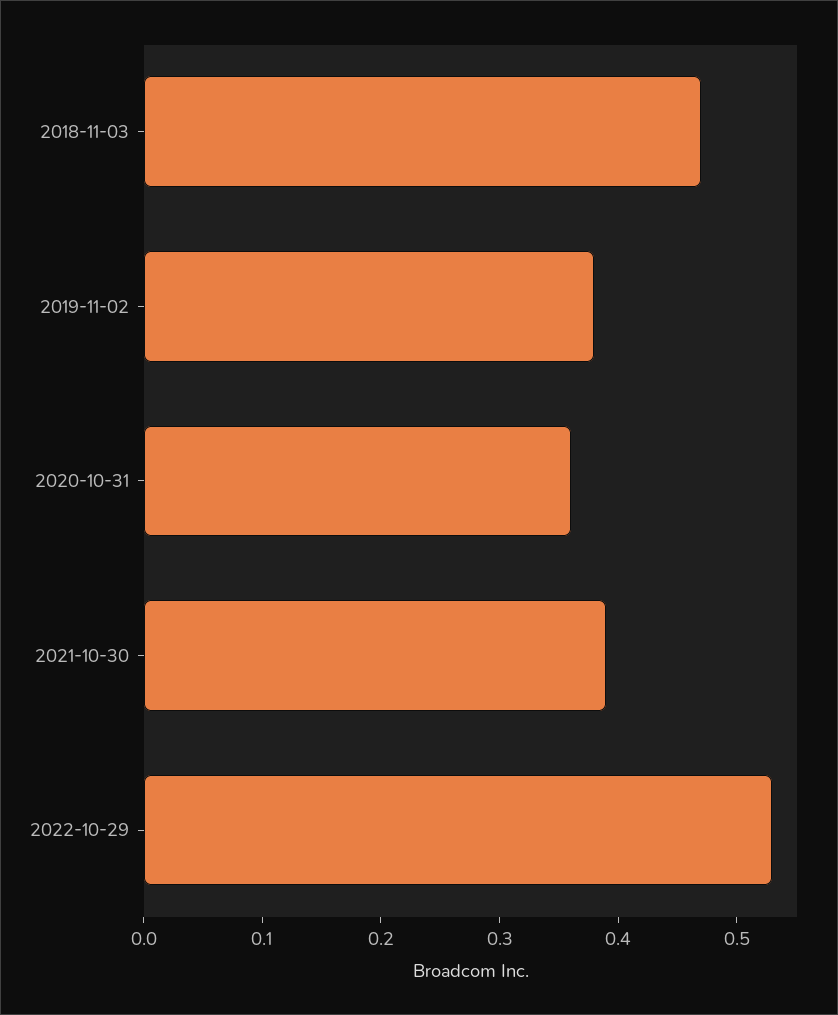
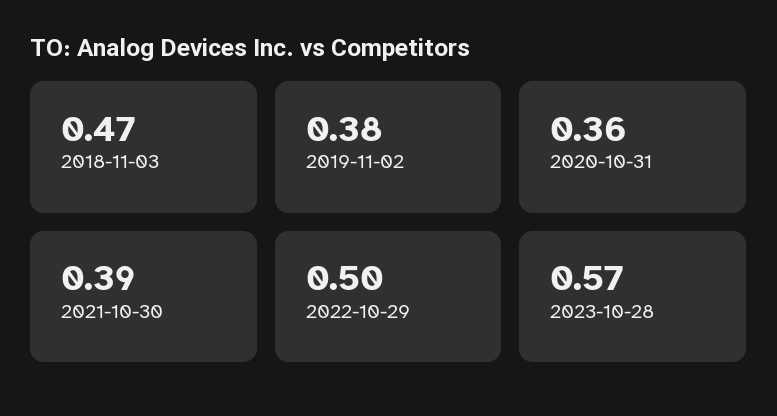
2022-10-29: 0.53 -> 0.5
2023-10-28: none -> 0.57

